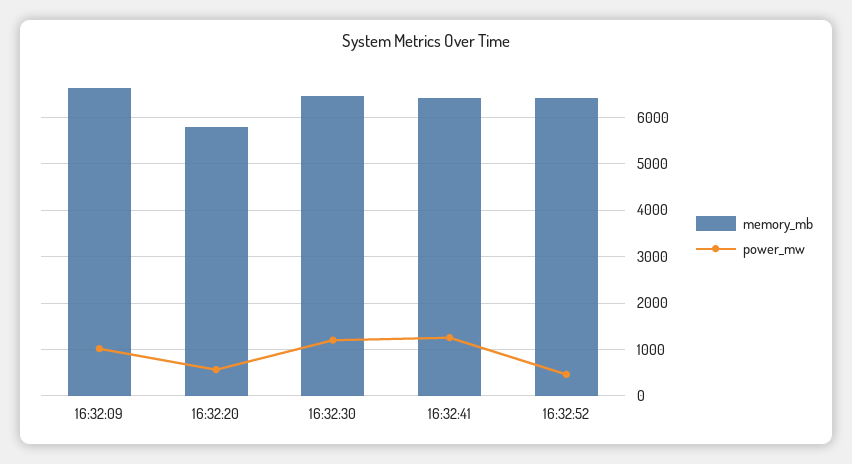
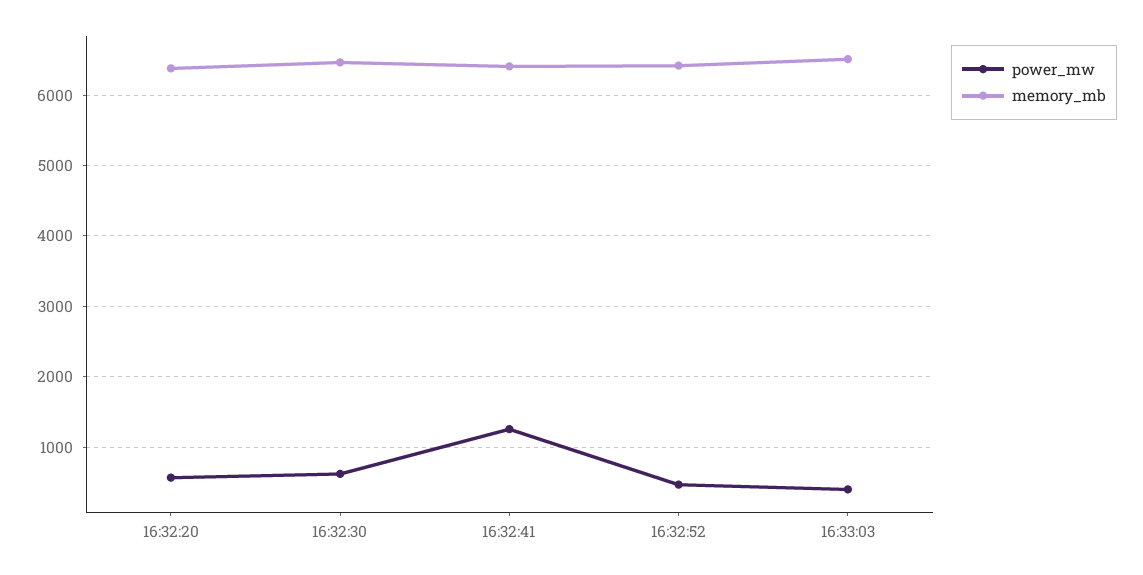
memory_mb, 16:32:09: 6600 -> none
power_mw, 16:32:09: 1000 -> none
memory_mb, 16:32:20: 5800 -> 6400
power_mw, 16:32:30: 1200 -> 600
power_mw, 16:33:03: none -> 400
memory_mb, 16:33:03: none -> 6500

